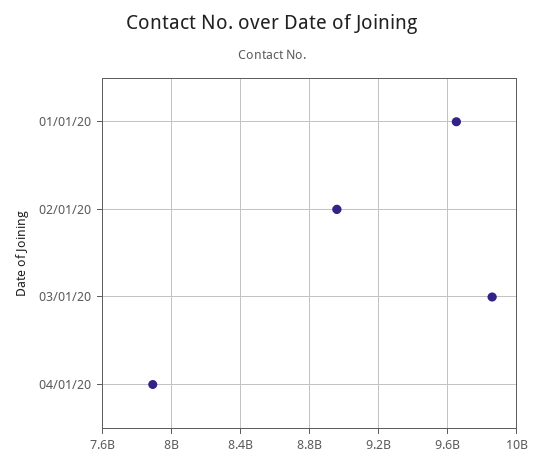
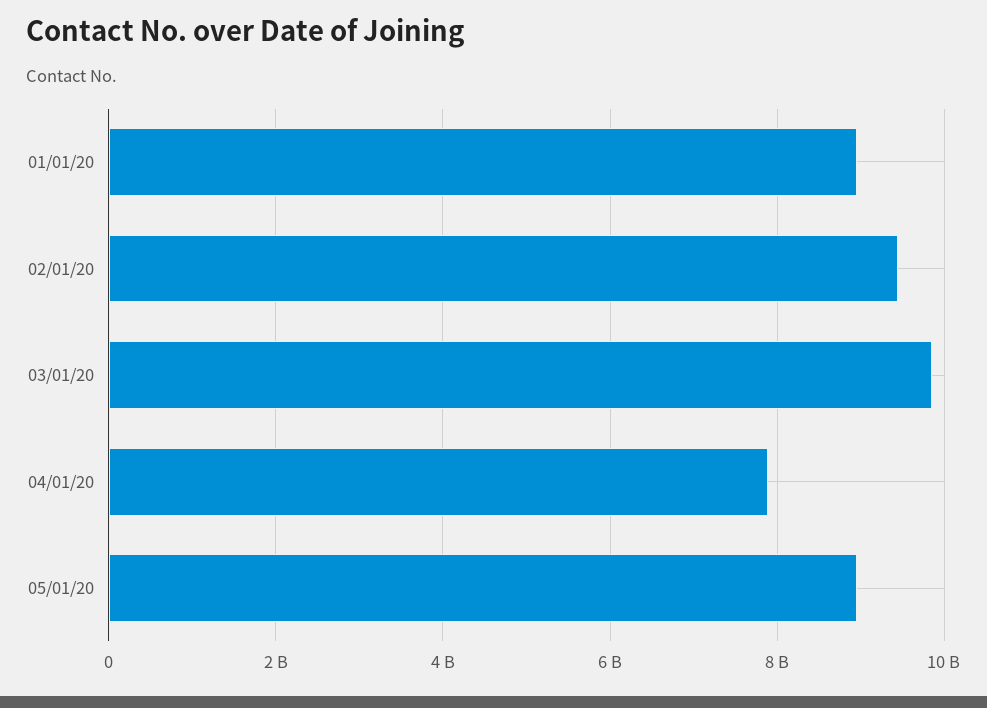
01/01/20: 9650000000 -> 9000000000
02/01/20: 8950000000 -> 9400000000
05/01/20: none -> 9000000000

